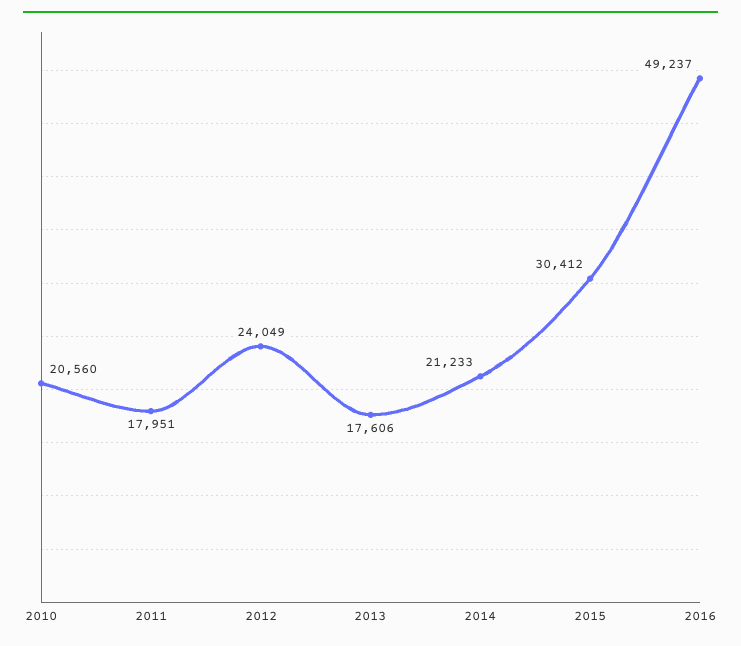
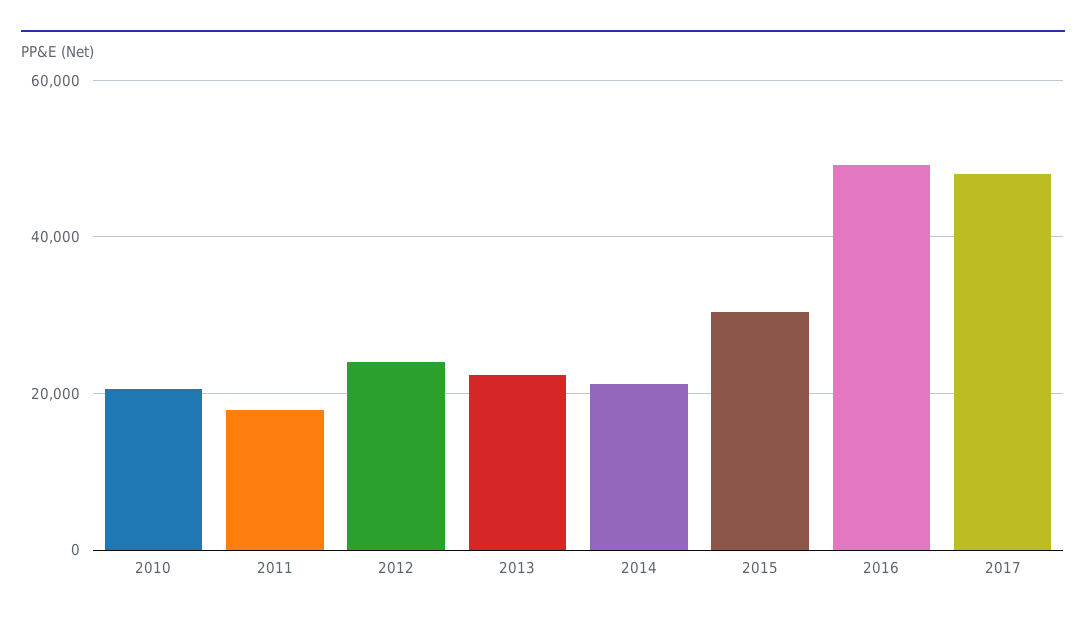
2013: 17606 -> 22000
2017: none -> 48000

